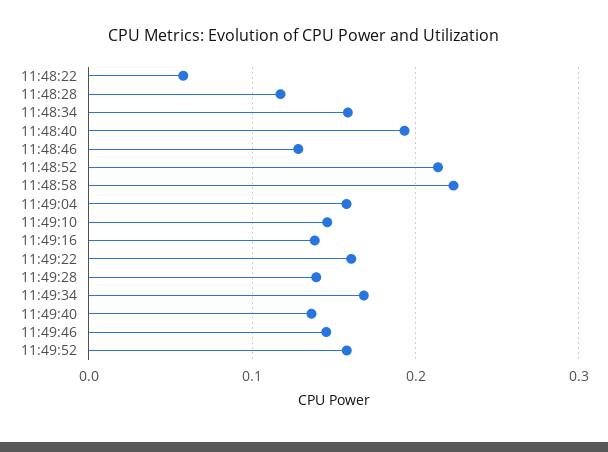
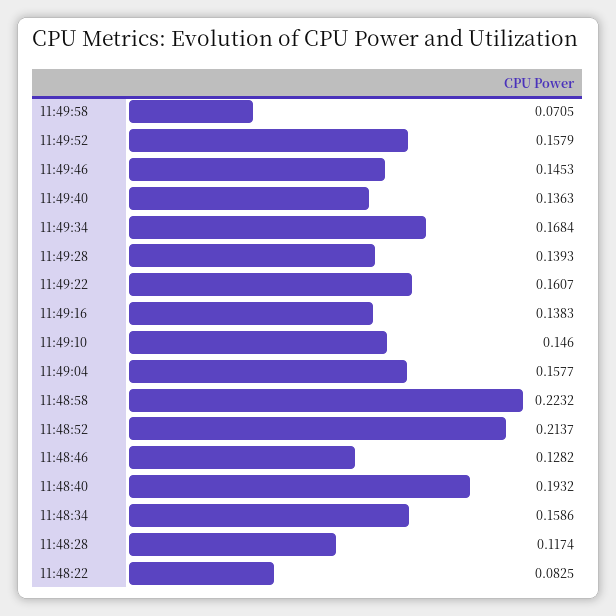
11:48:22: 0.06 -> 0.0825
11:49:58: none -> 0.0705

